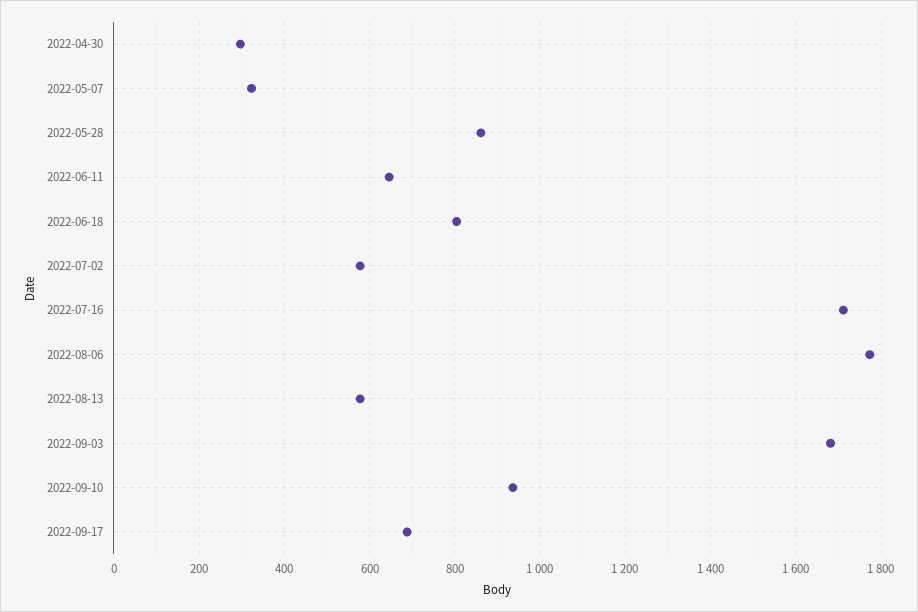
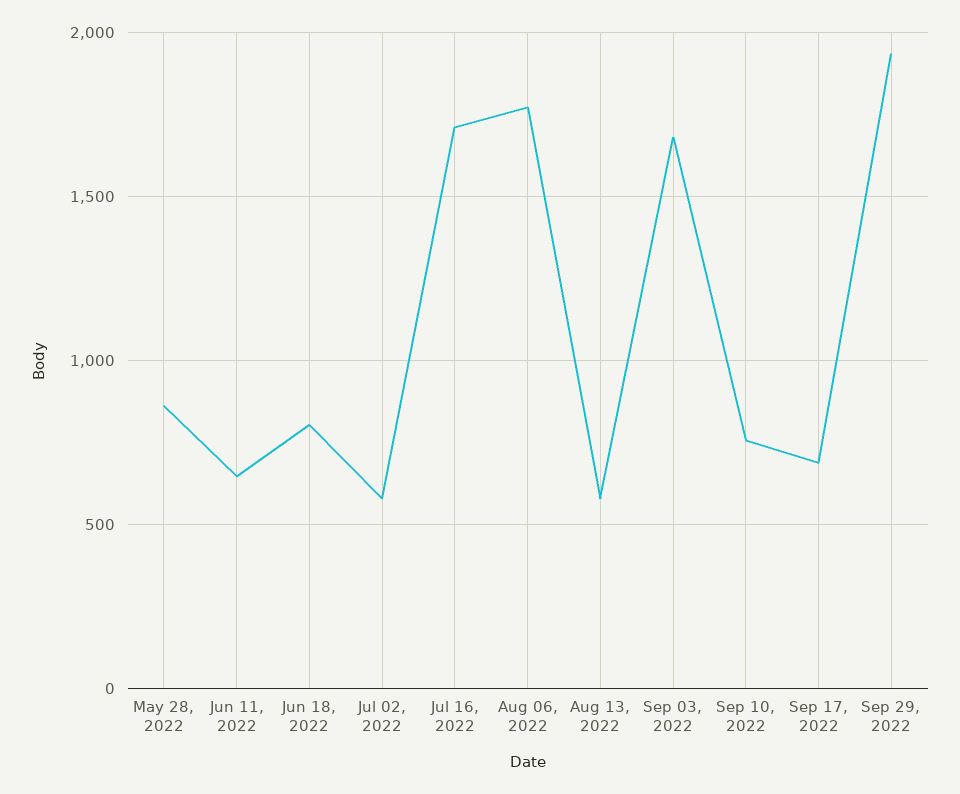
2022-04-30: 300 -> none
2022-05-07: 320 -> none
2022-09-10: 940 -> 750
Sep 29, 2022: none -> 1950

